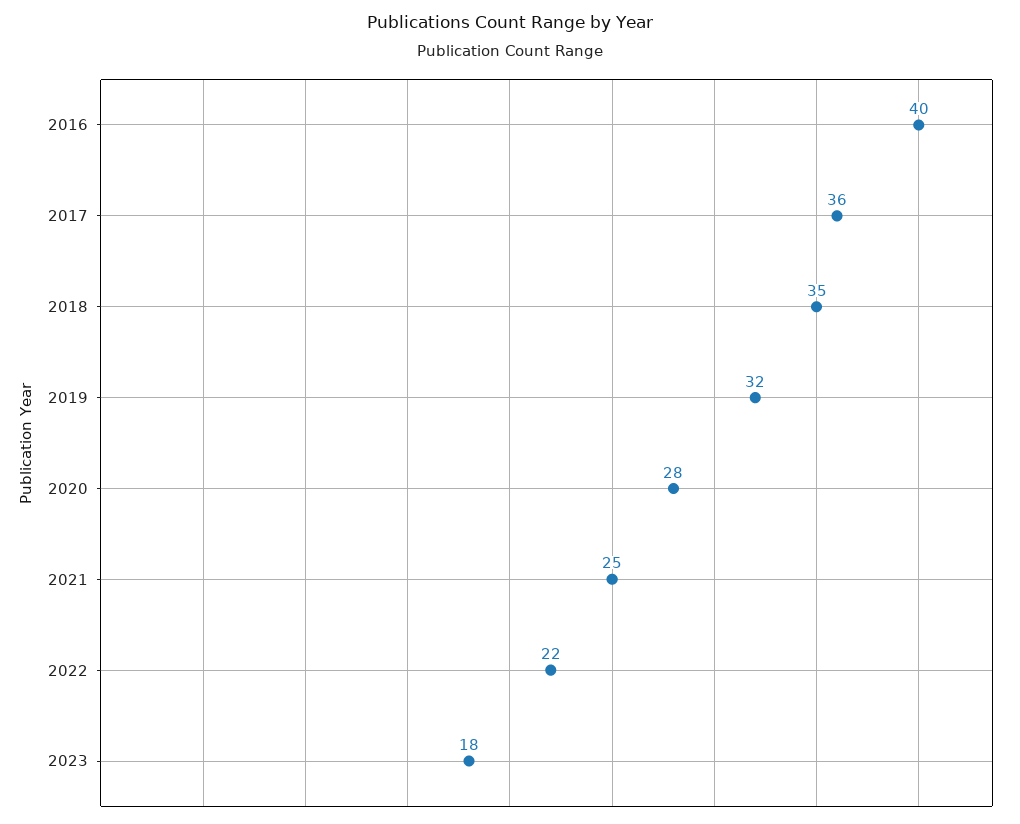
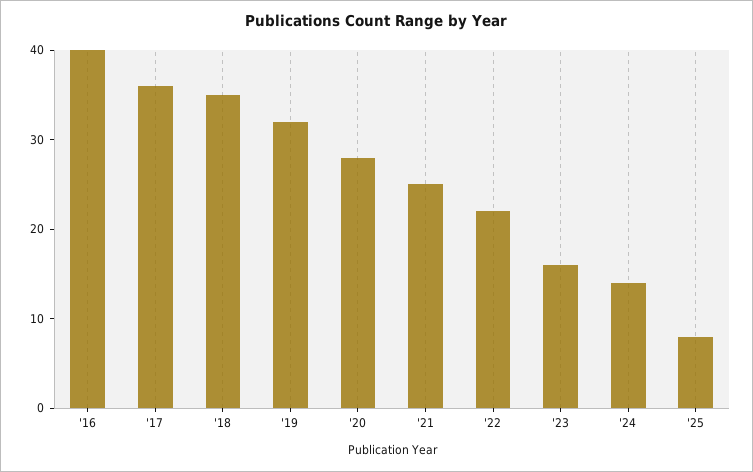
2023: 18 -> 16
'24: none -> 14
'25: none -> 8

